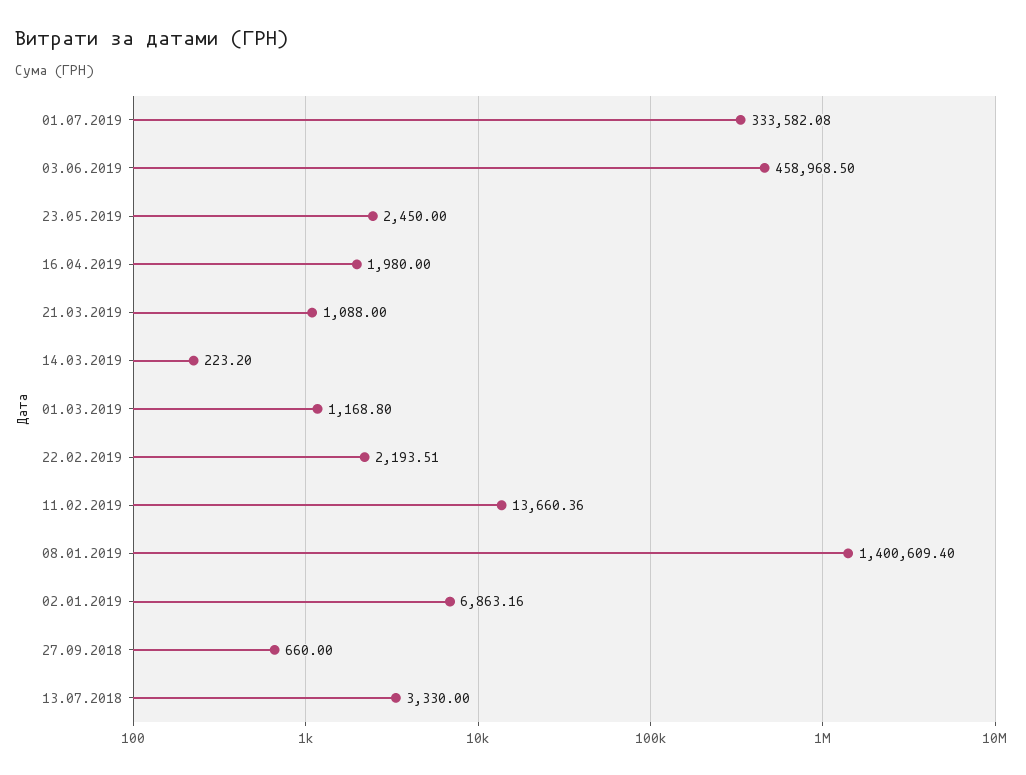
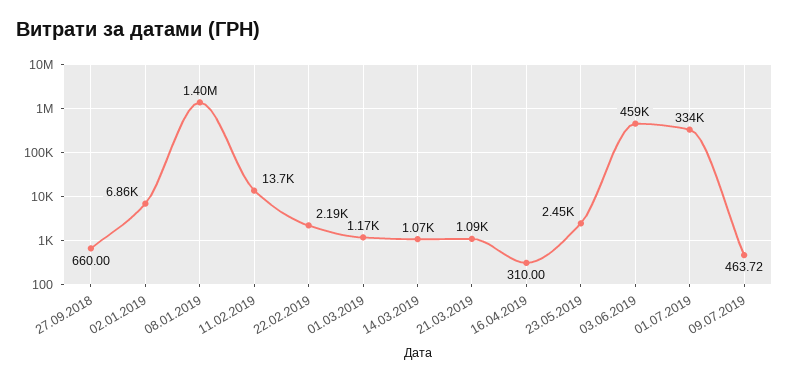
16.04.2019: 1980 -> 310
14.03.2019: 223.2 -> 1070
13.07.2018: 3330 -> none
09.07.2019: none -> 463.72

